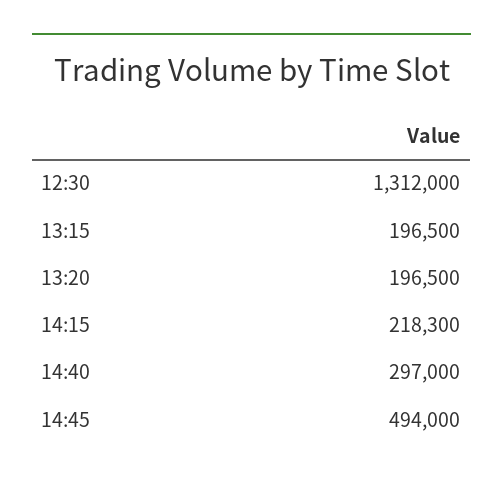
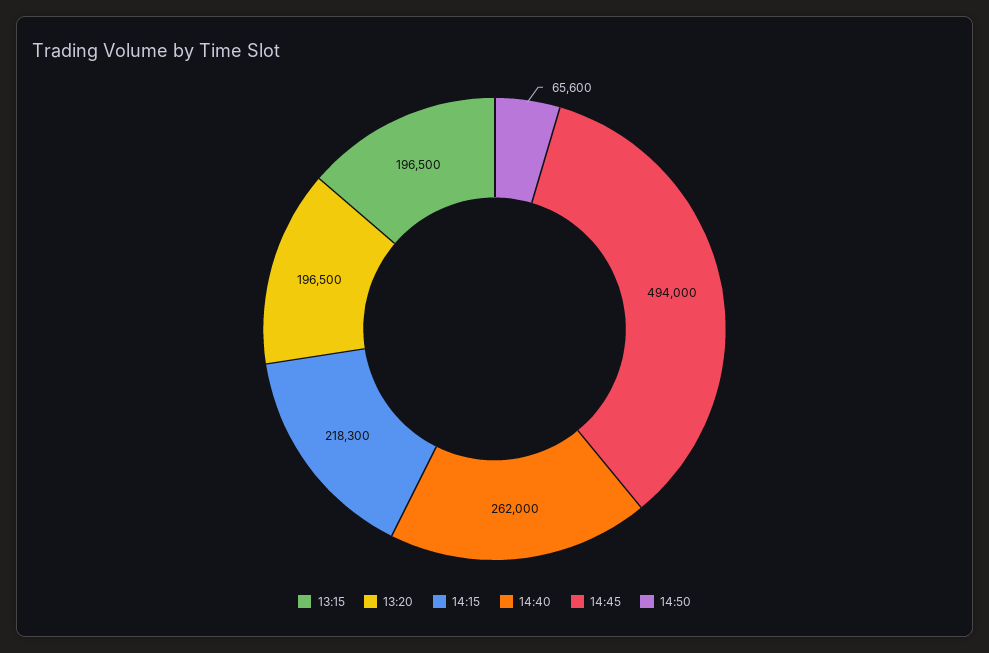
12:30: 1312000 -> none
14:40: 297000 -> 262000
14:50: none -> 65600

